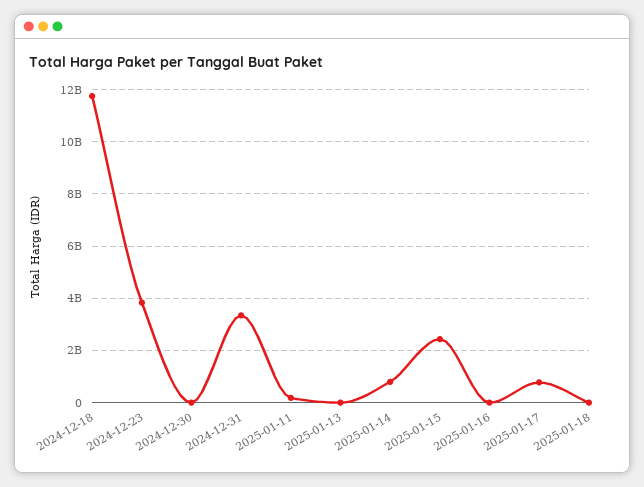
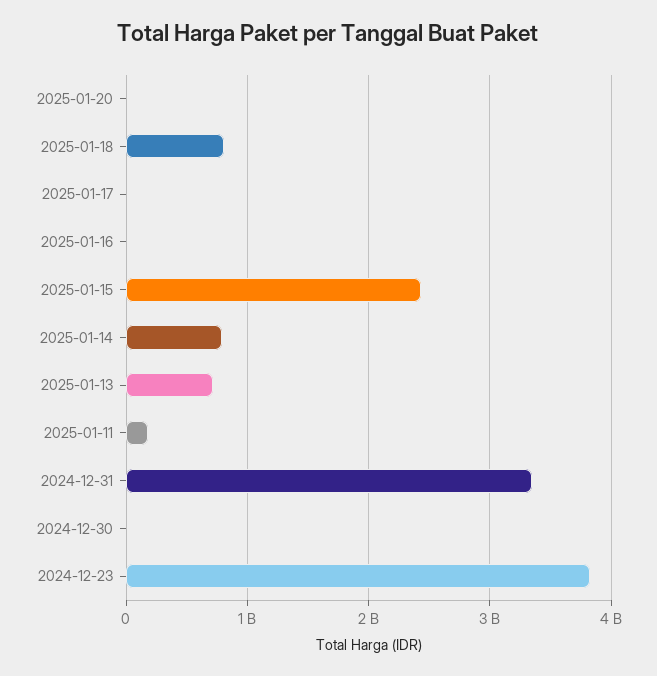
2024-12-18: 11750000000 -> none
2025-01-13: 0 -> 700000000
2025-01-17: 750000000 -> 0
2025-01-18: 0 -> 800000000
2025-01-20: none -> 0

